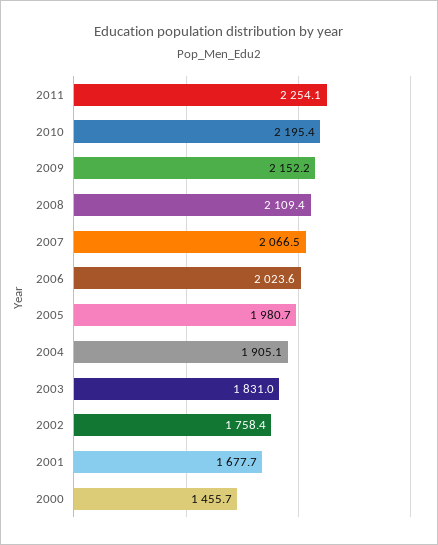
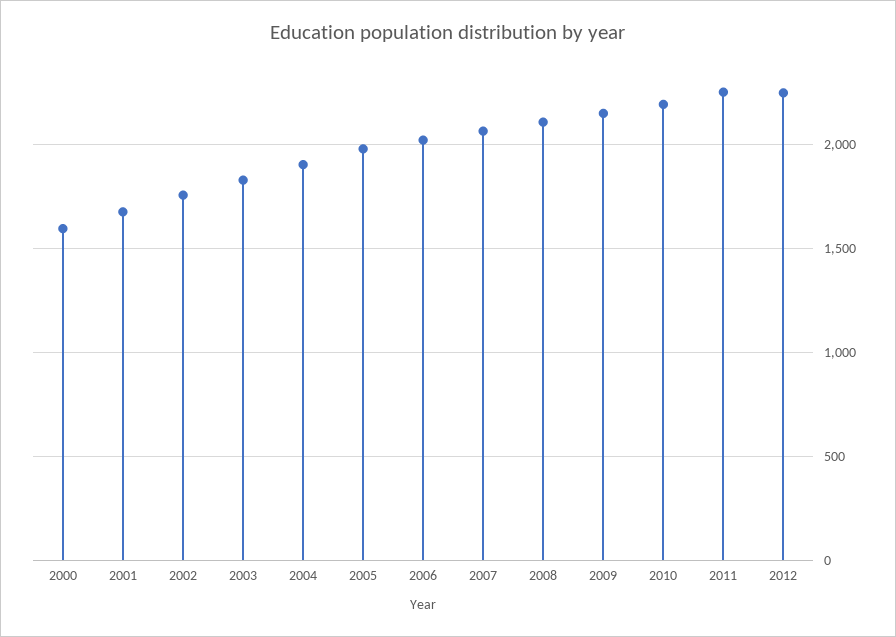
2000: 1455.7 -> 1600
2012: none -> 2250

